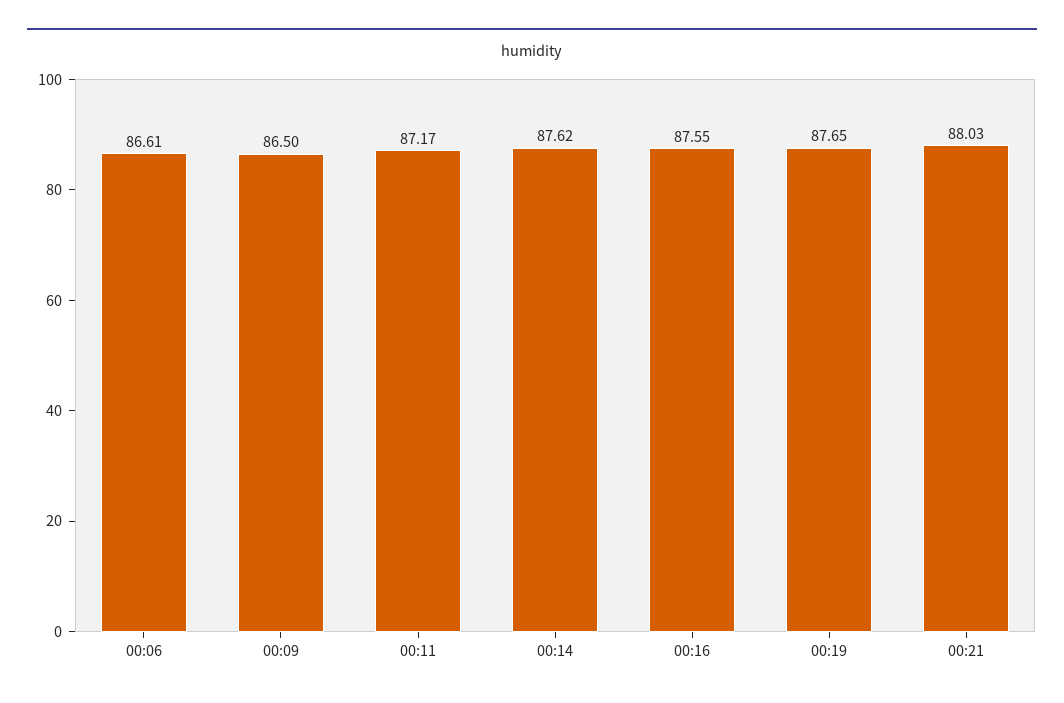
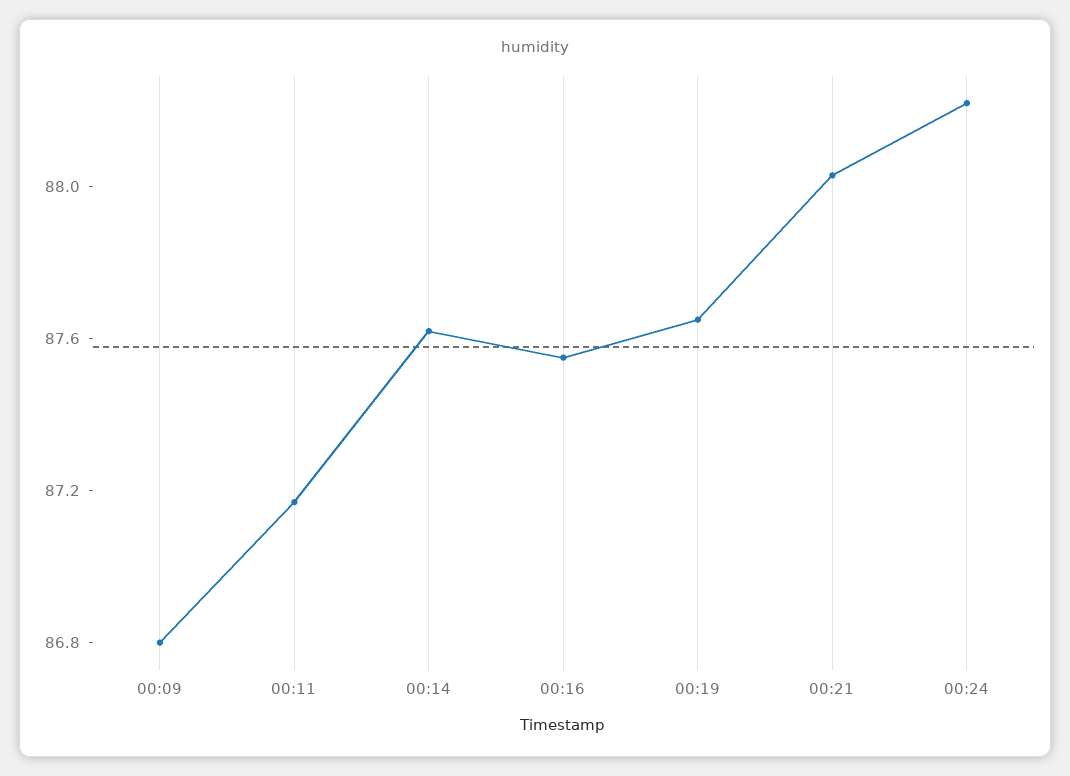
00:06: 86.61 -> none
00:09: 86.5 -> 86.8
00:24: none -> 88.2

